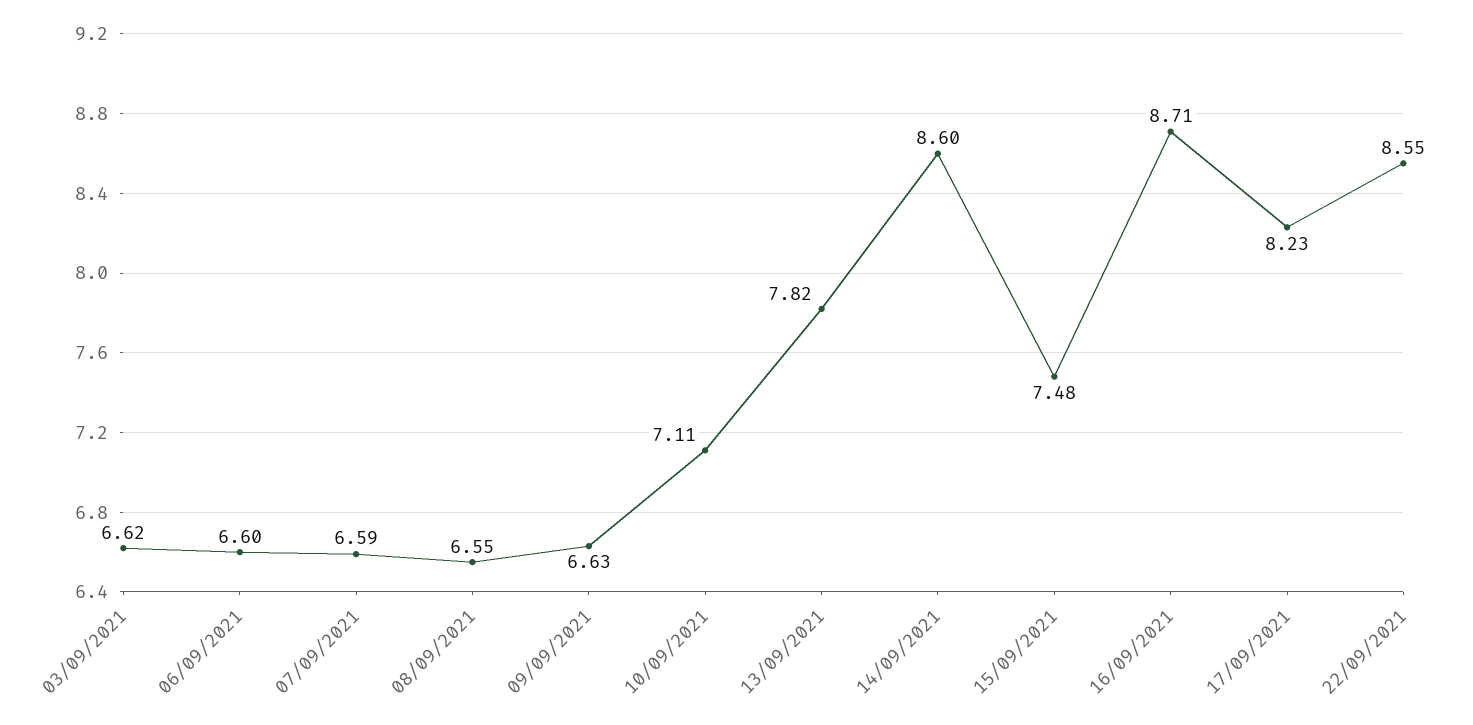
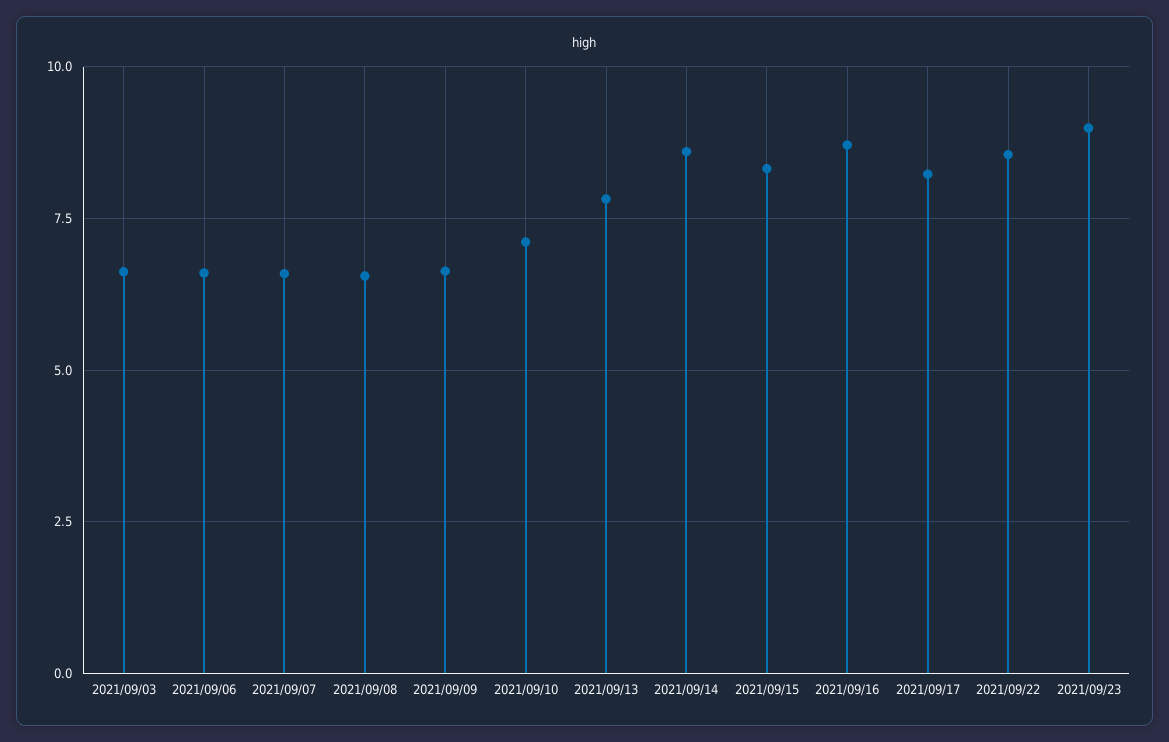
15/09/2021: 7.48 -> 8.25
2021/09/23: none -> 9

